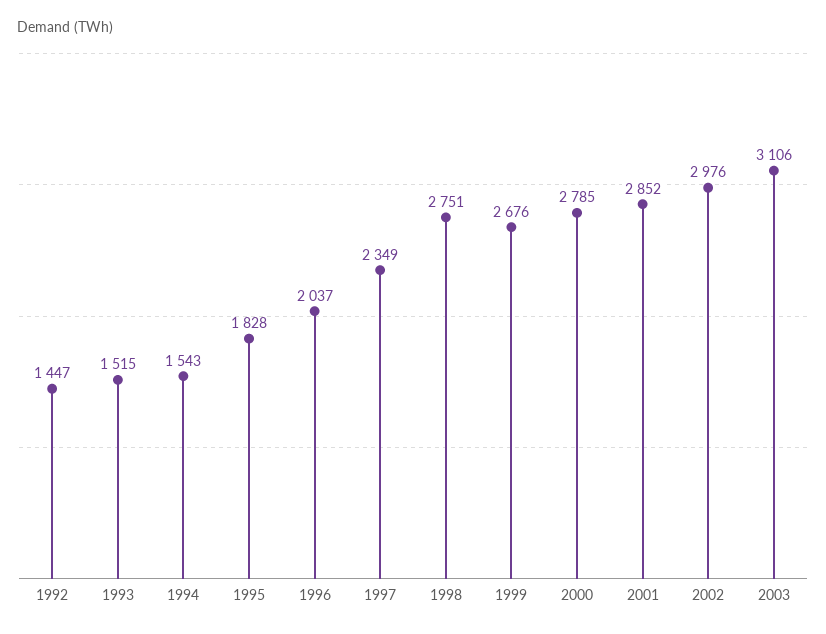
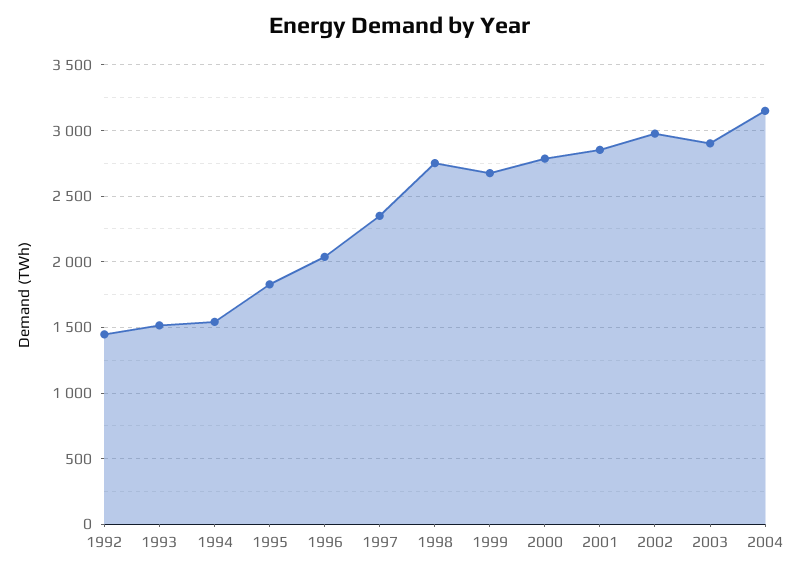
2003: 3106 -> 2900
2004: none -> 3150

